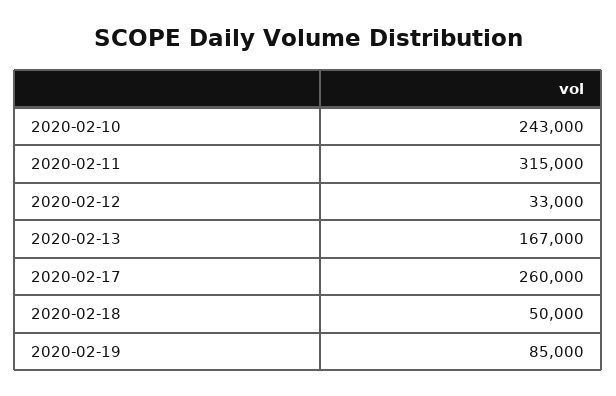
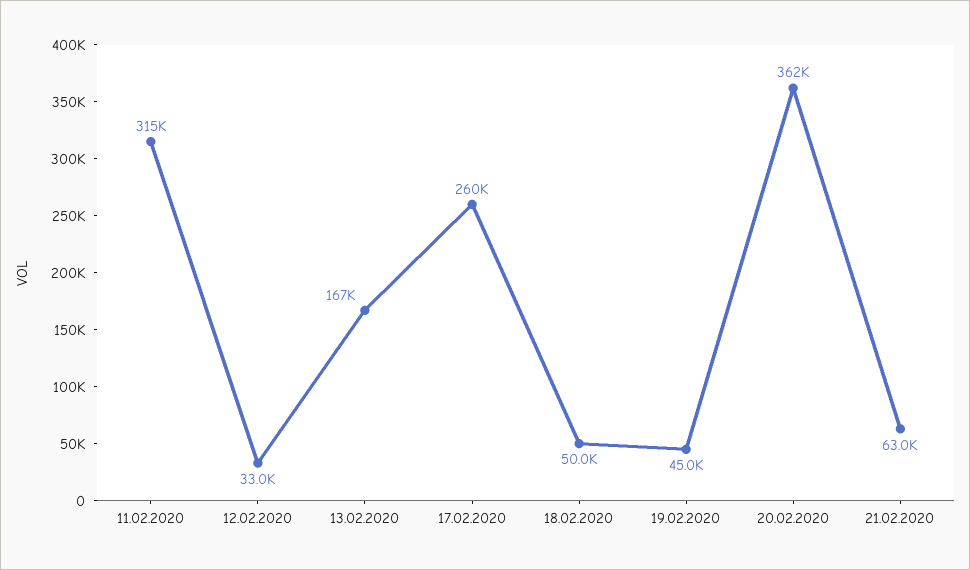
2020-02-10: 243000 -> none
2020-02-19: 85000 -> 45000
20.02.2020: none -> 362000
21.02.2020: none -> 63000

